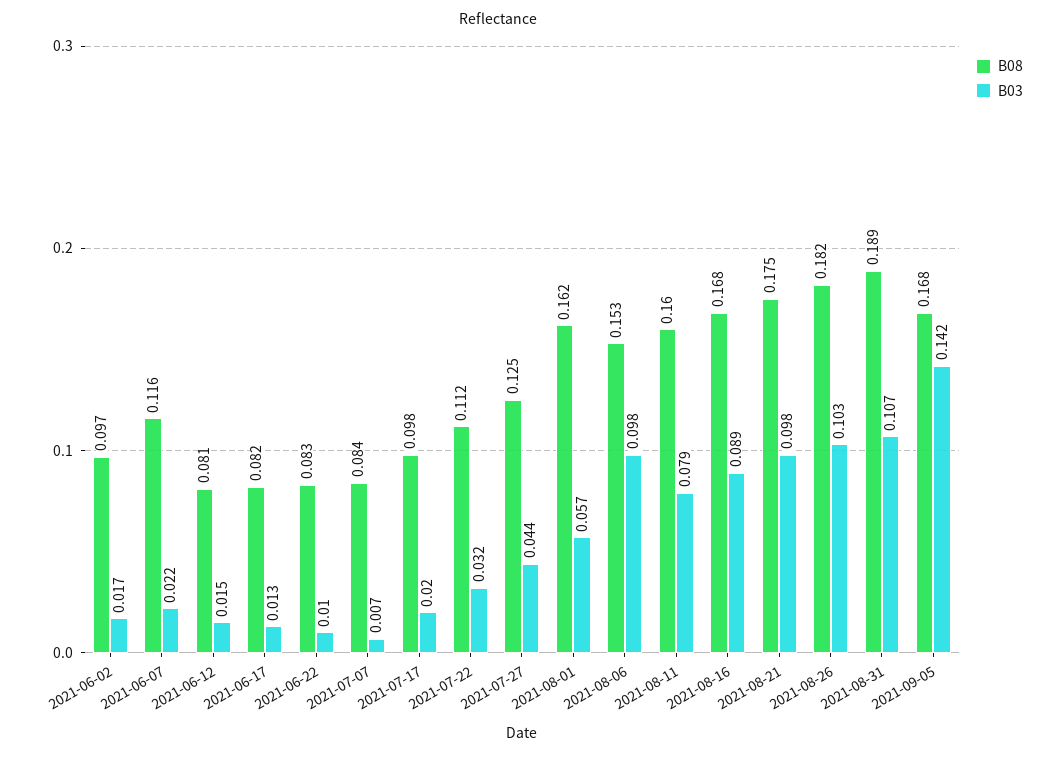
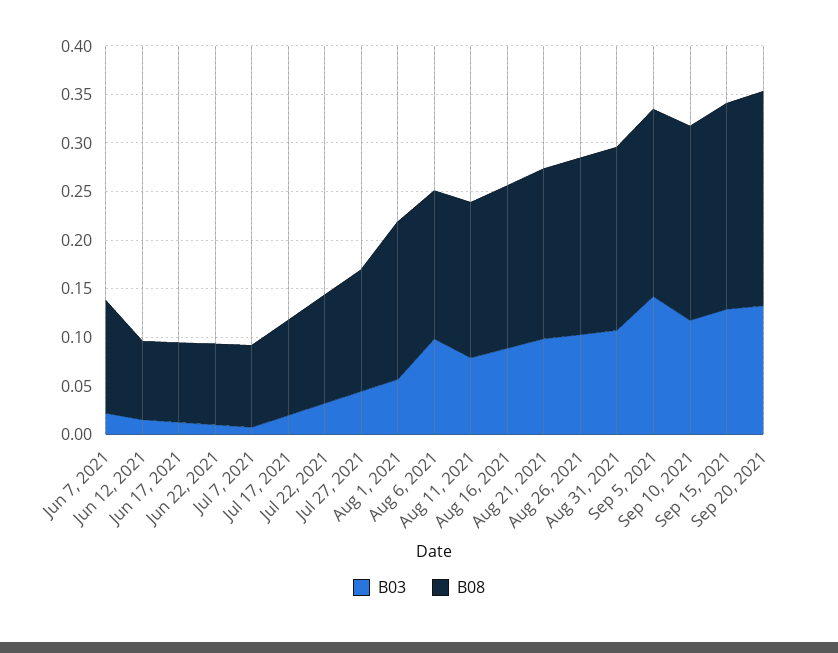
B08, 2021-06-02: 0.097 -> none
B03, 2021-06-02: 0.017 -> none
B08, 2021-09-05: 0.168 -> 0.19
B03, Sep 10, 2021: none -> 0.12
B08, Sep 10, 2021: none -> 0.2
B03, Sep 15, 2021: none -> 0.13
B08, Sep 15, 2021: none -> 0.21
B03, Sep 20, 2021: none -> 0.13
B08, Sep 20, 2021: none -> 0.22

